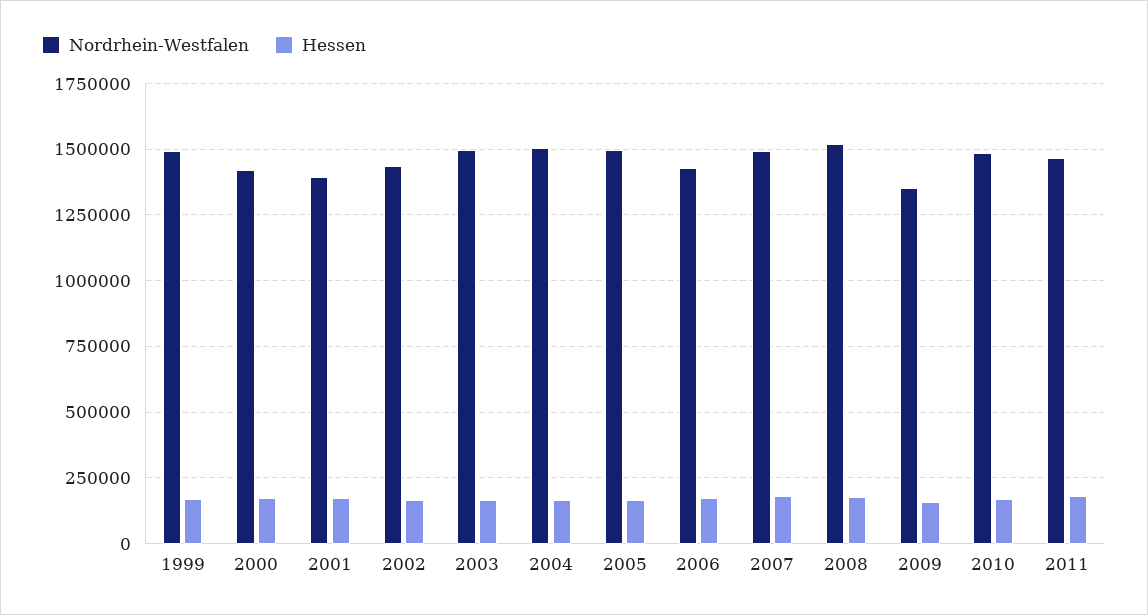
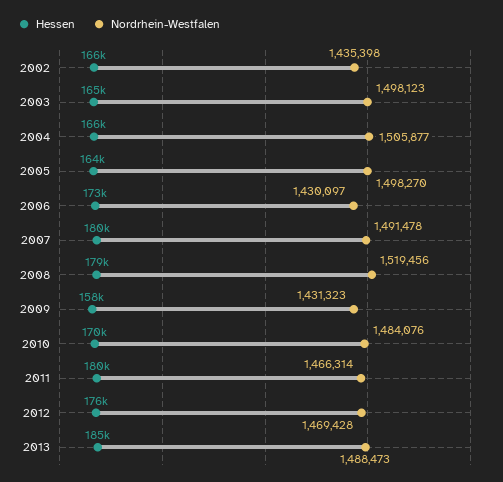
Nordrhein-Westfalen, 1999: 1500000 -> none
Hessen, 1999: 175000 -> none
Nordrhein-Westfalen, 2000: 1425000 -> none
Hessen, 2000: 175000 -> none
Nordrhein-Westfalen, 2001: 1400000 -> none
Hessen, 2001: 175000 -> none
Nordrhein-Westfalen, 2009: 1350000 -> 1431323
Hessen, 2012: none -> 176000
Nordrhein-Westfalen, 2012: none -> 1469428
Hessen, 2013: none -> 185000
Nordrhein-Westfalen, 2013: none -> 1488473

